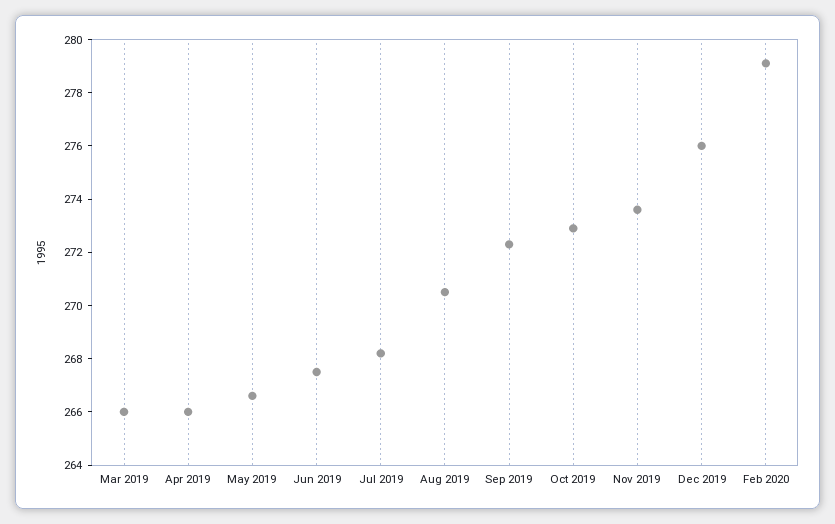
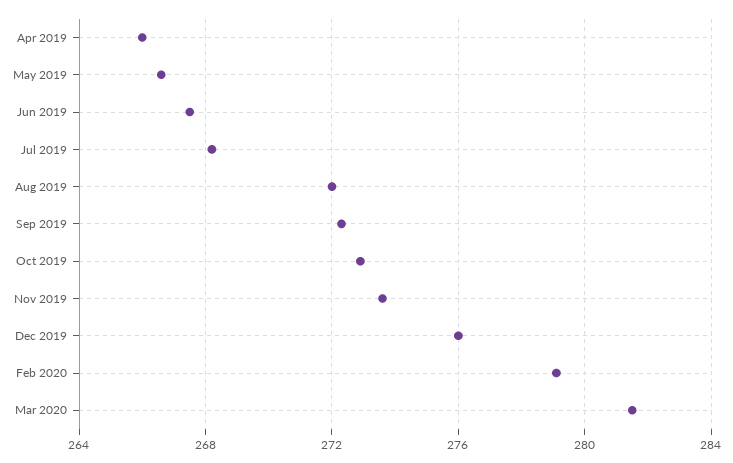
Mar 2019: 266 -> none
Aug 2019: 270.5 -> 272
Mar 2020: none -> 281.5

